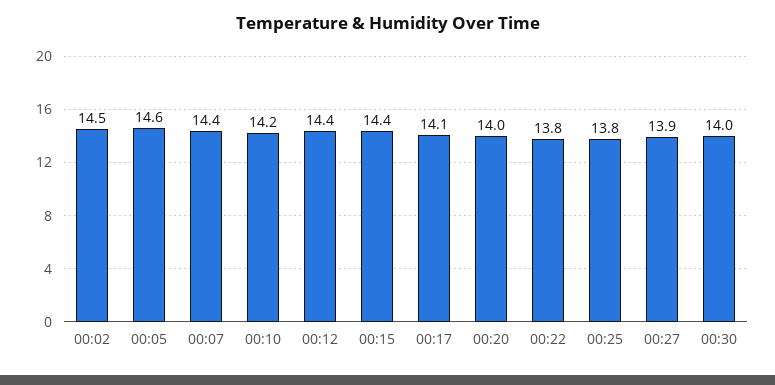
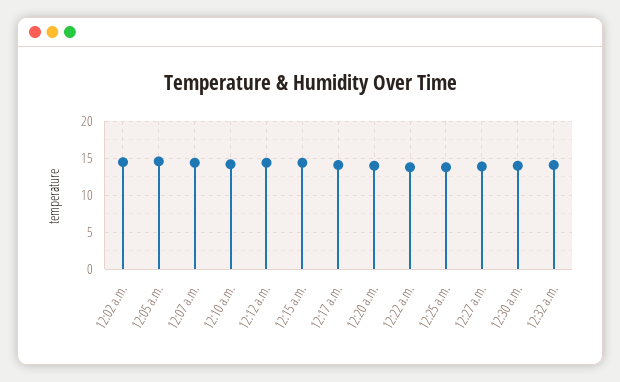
12:32 a.m.: none -> 14

